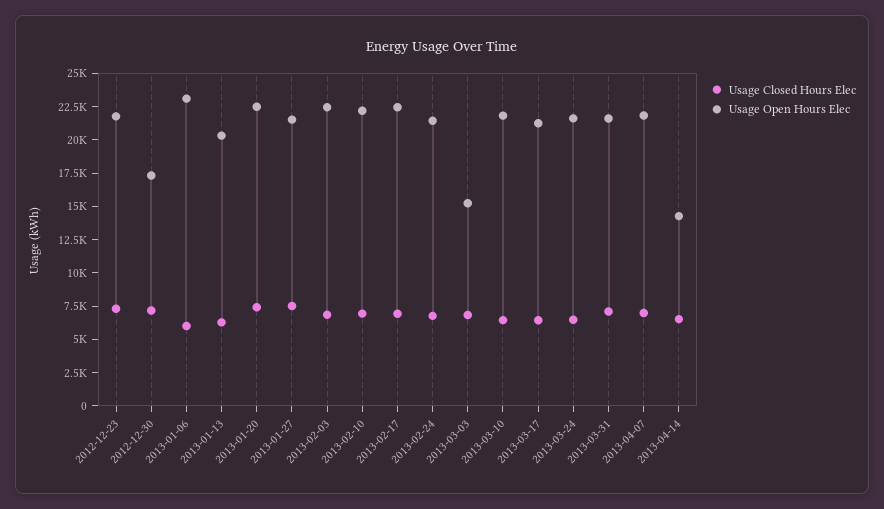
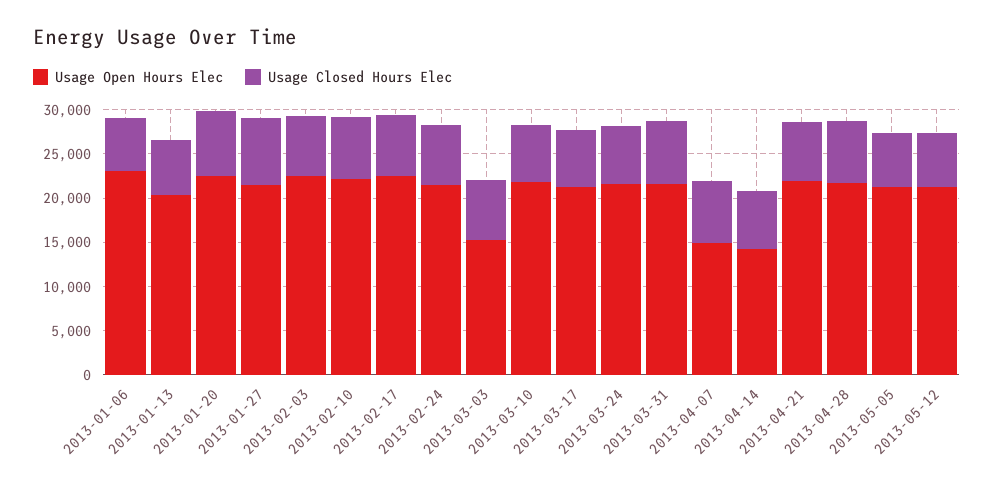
Usage Closed Hours Elec, 2012-12-23: 7500 -> none
Usage Open Hours Elec, 2012-12-23: 22500 -> none
Usage Closed Hours Elec, 2012-12-30: 7500 -> none
Usage Open Hours Elec, 2012-12-30: 17500 -> none
Usage Open Hours Elec, 2013-04-07: 22500 -> 15000
Usage Open Hours Elec, 2013-04-21: none -> 22000
Usage Closed Hours Elec, 2013-04-21: none -> 7000
Usage Open Hours Elec, 2013-04-28: none -> 22000
Usage Closed Hours Elec, 2013-04-28: none -> 7000
Usage Open Hours Elec, 2013-05-05: none -> 21000
Usage Closed Hours Elec, 2013-05-05: none -> 6000
Usage Open Hours Elec, 2013-05-12: none -> 21000
Usage Closed Hours Elec, 2013-05-12: none -> 6000

